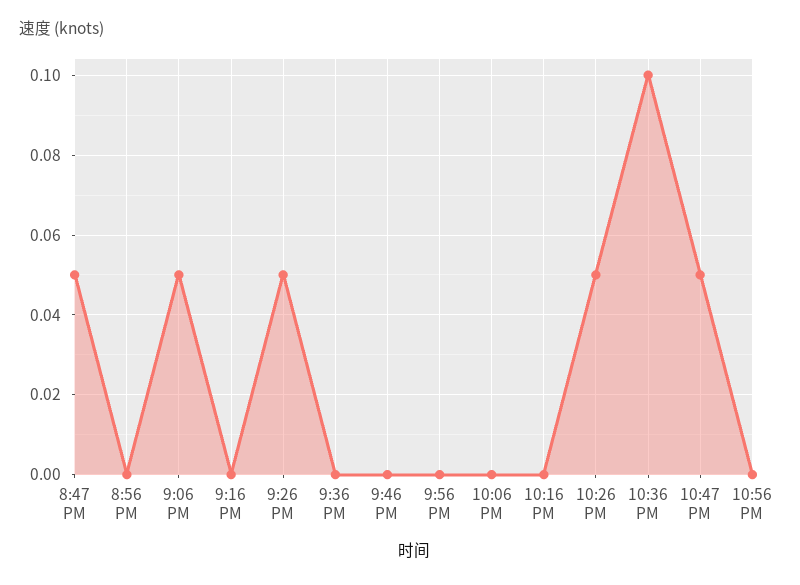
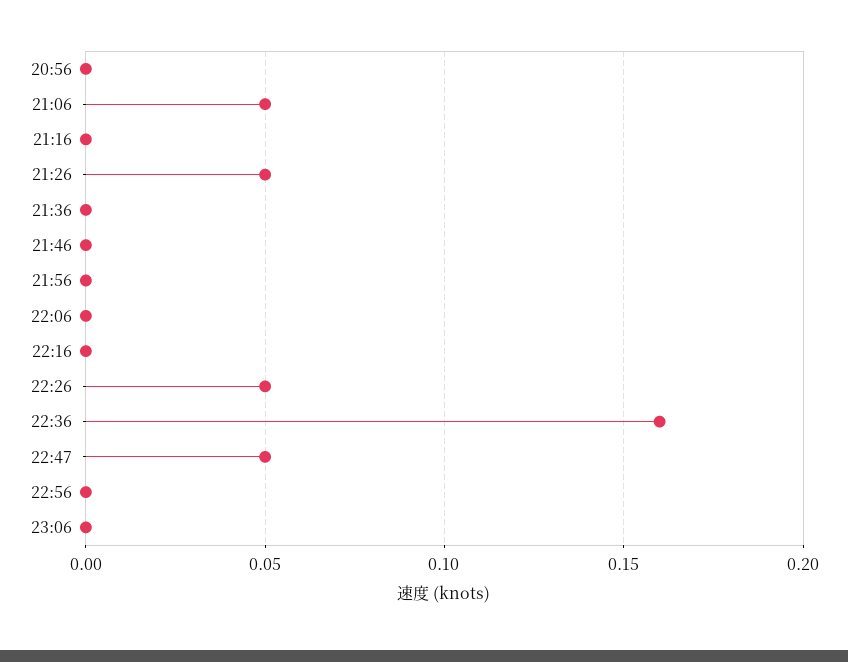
8:47 PM: 0.05 -> none
10:36 PM: 0.1 -> 0.16
23:06: none -> 0

